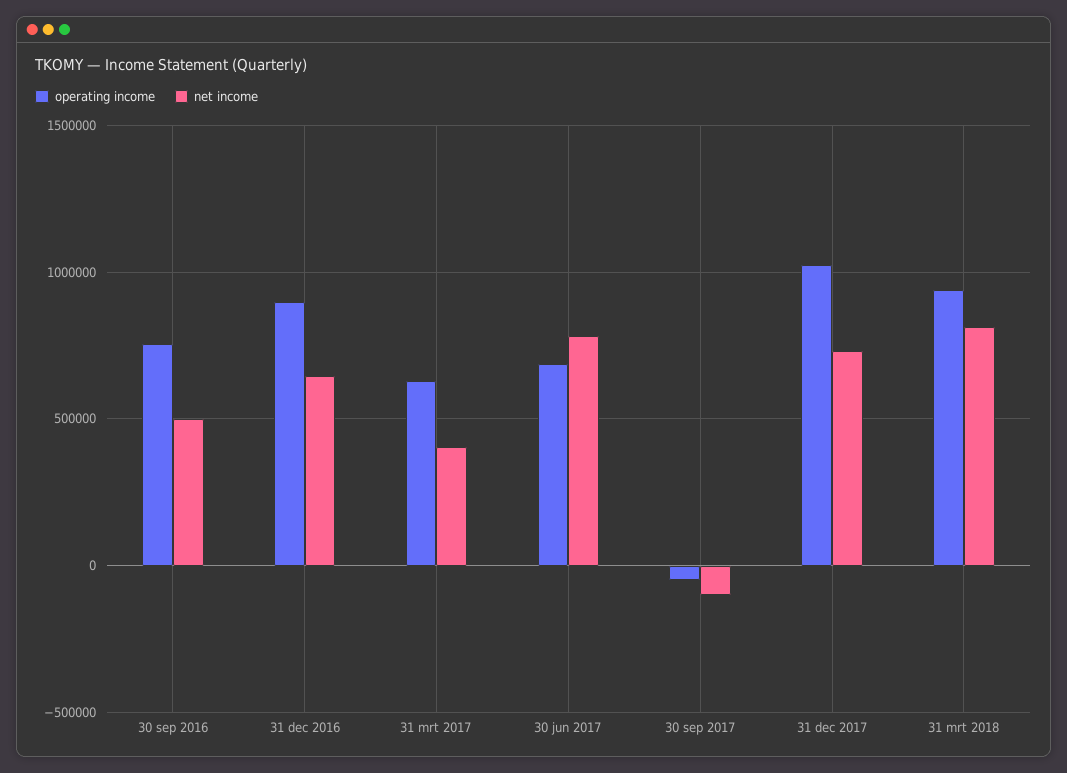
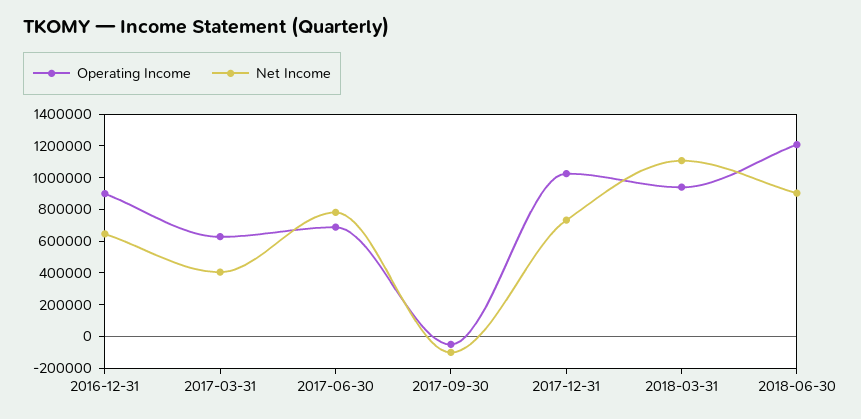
operating income, 30 sep 2016: 750000 -> none
net income, 30 sep 2016: 500000 -> none
net income, 31 mrt 2018: 800000 -> 1100000
operating income, 2018-06-30: none -> 1200000
net income, 2018-06-30: none -> 900000

